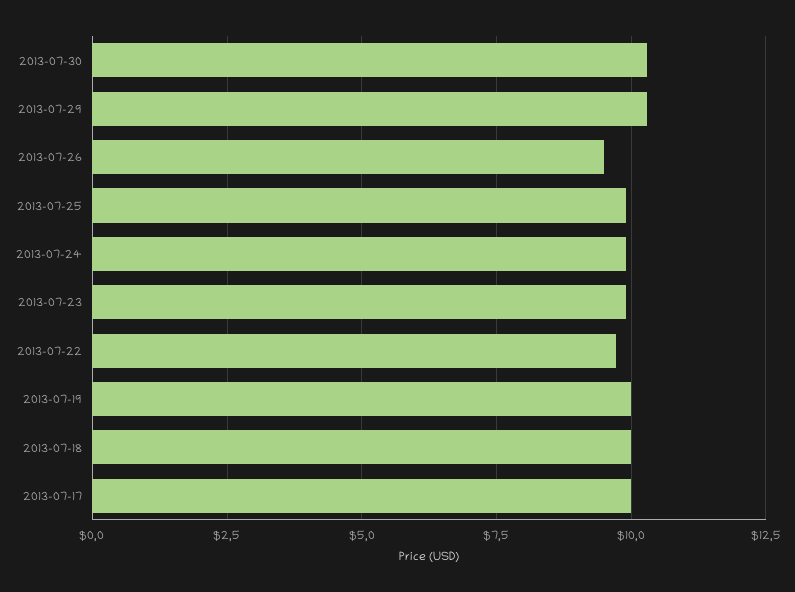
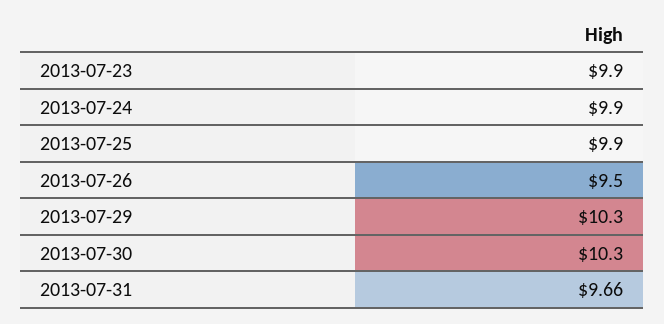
2013-07-22: 9.75 -> none
2013-07-19: 10 -> none
2013-07-18: 10 -> none
2013-07-17: 10 -> none
2013-07-31: none -> 9.66

